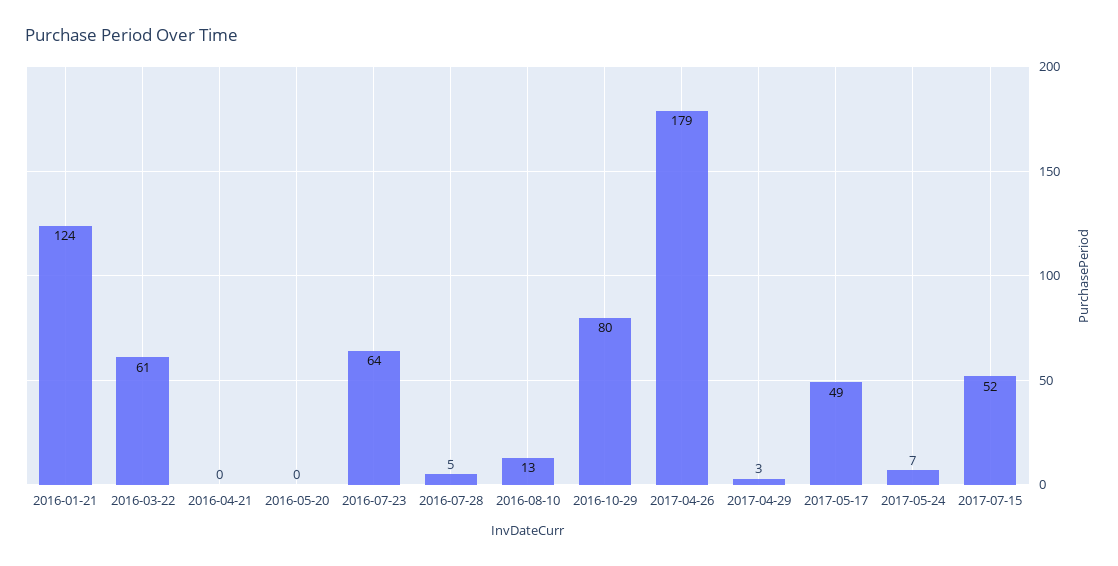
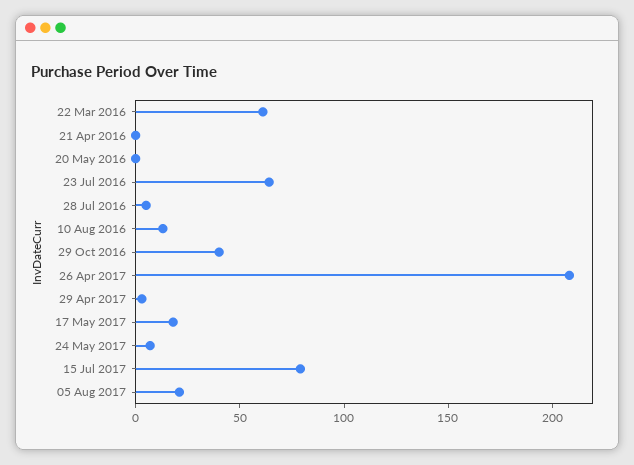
2016-01-21: 124 -> none
2016-10-29: 80 -> 40
2017-04-26: 179 -> 210
2017-05-17: 49 -> 20
2017-07-15: 52 -> 80
05 Aug 2017: none -> 20

